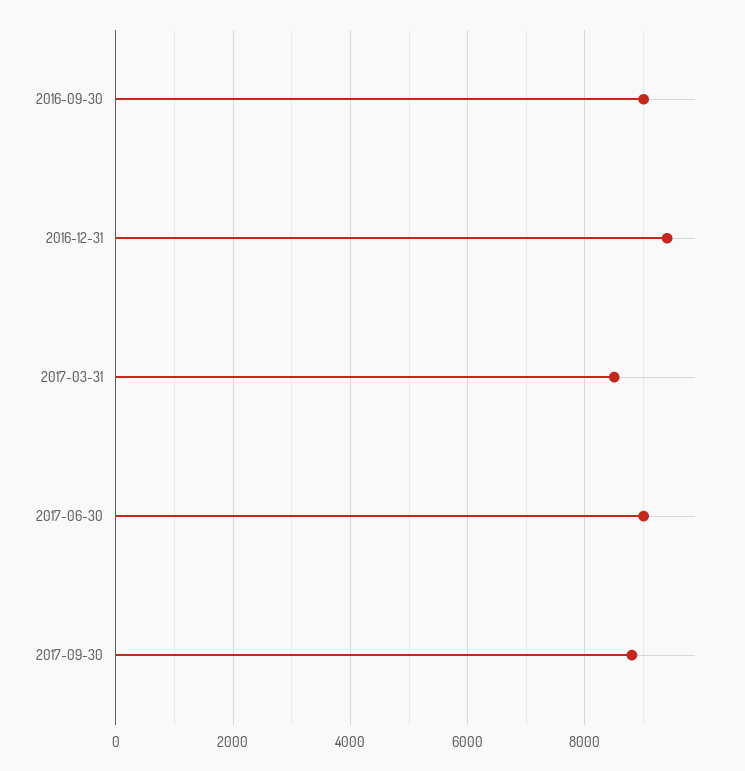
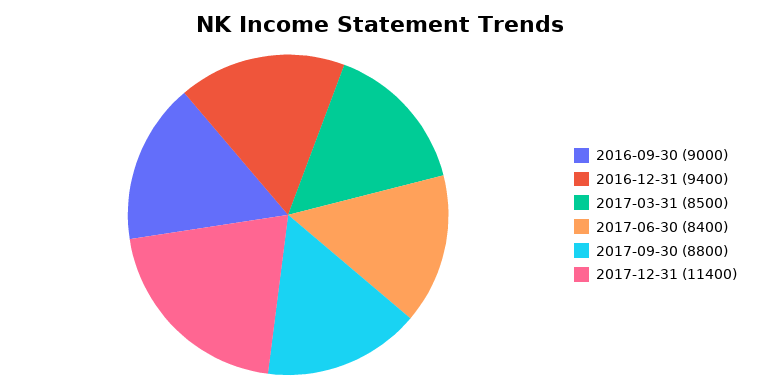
2017-06-30: 9000 -> 8400
2017-12-31: none -> 11400

